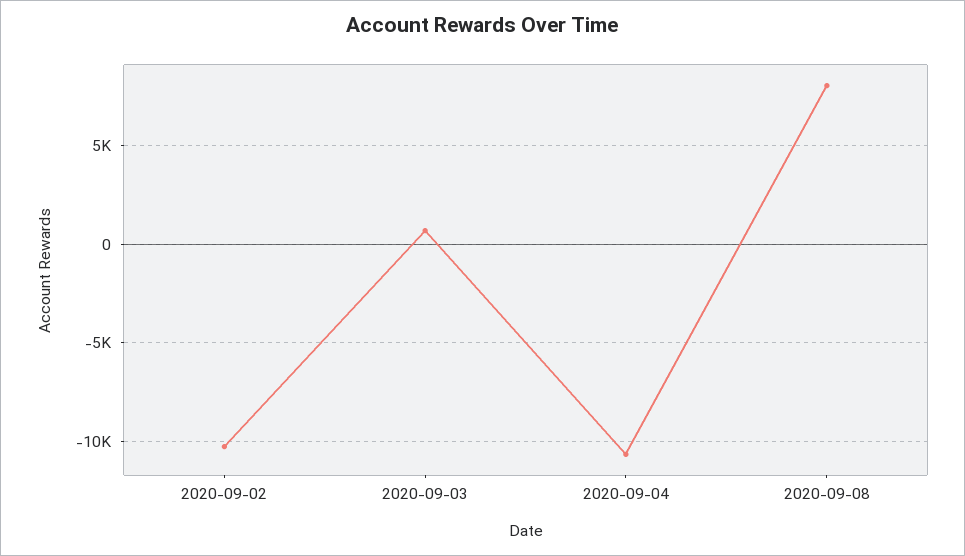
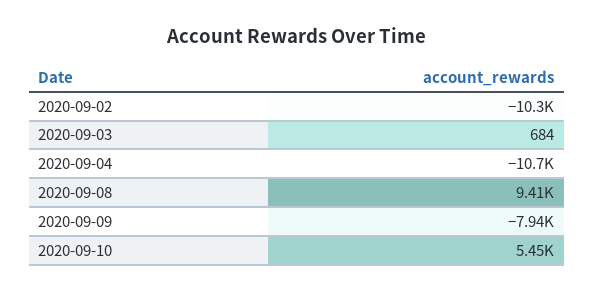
2020-09-08: 8000 -> 9410
2020-09-09: none -> -7940
2020-09-10: none -> 5450

